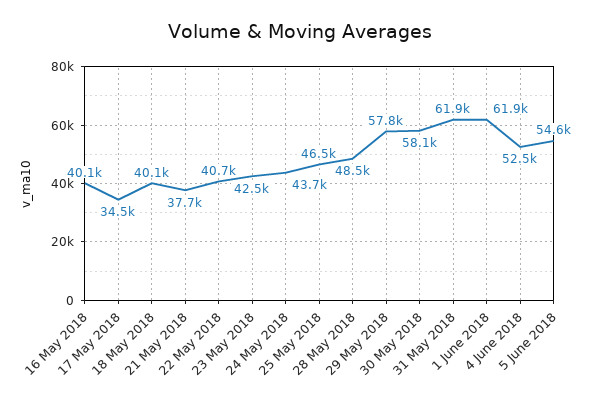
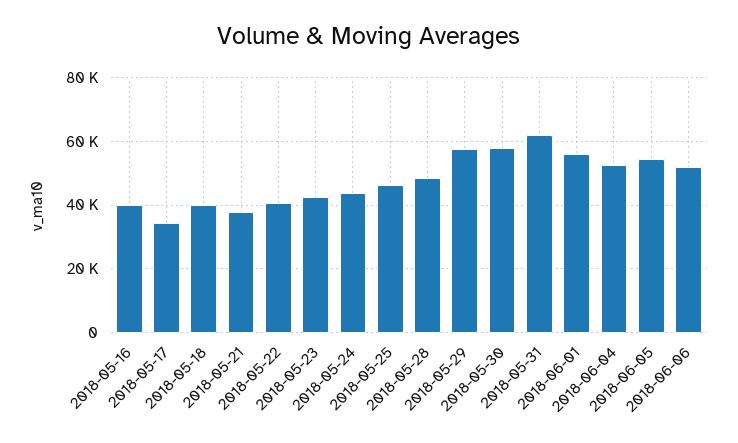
1 June 2018: 61900 -> 56000
2018-06-06: none -> 52000

